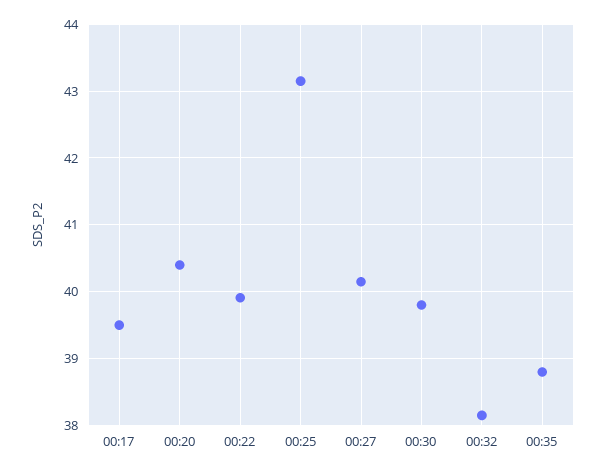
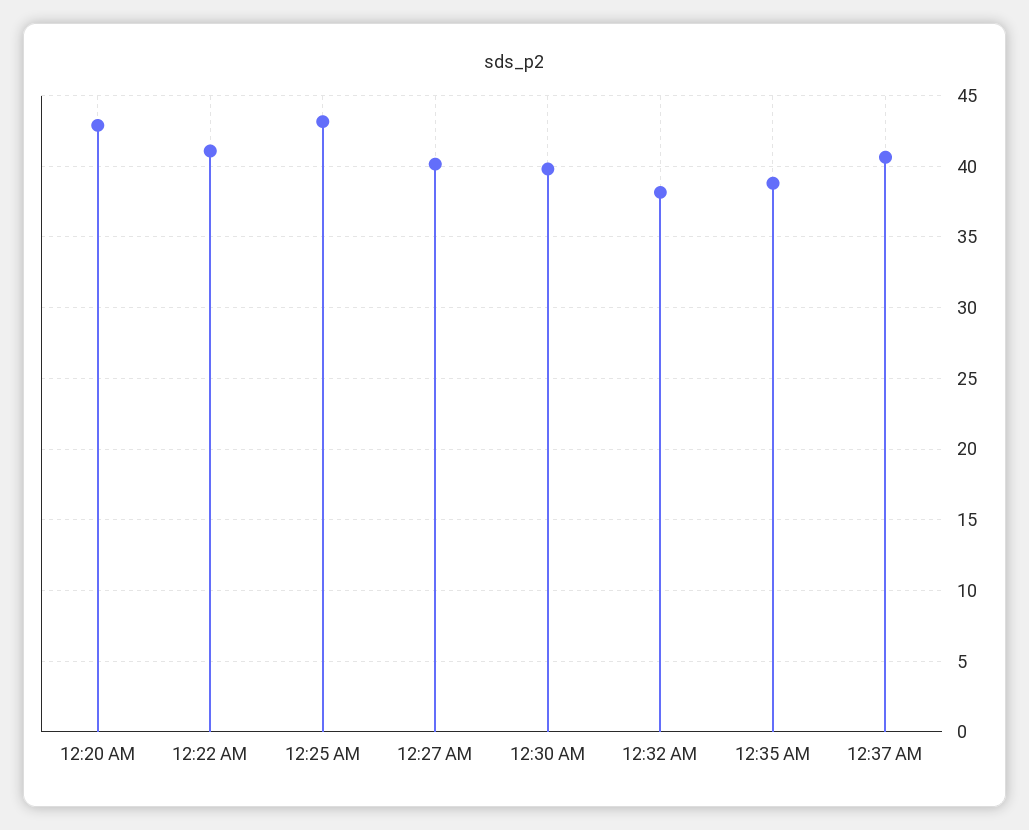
00:17: 39.5 -> none
00:20: 40.4 -> 43
00:22: 39.9 -> 41
12:37 AM: none -> 40.5

